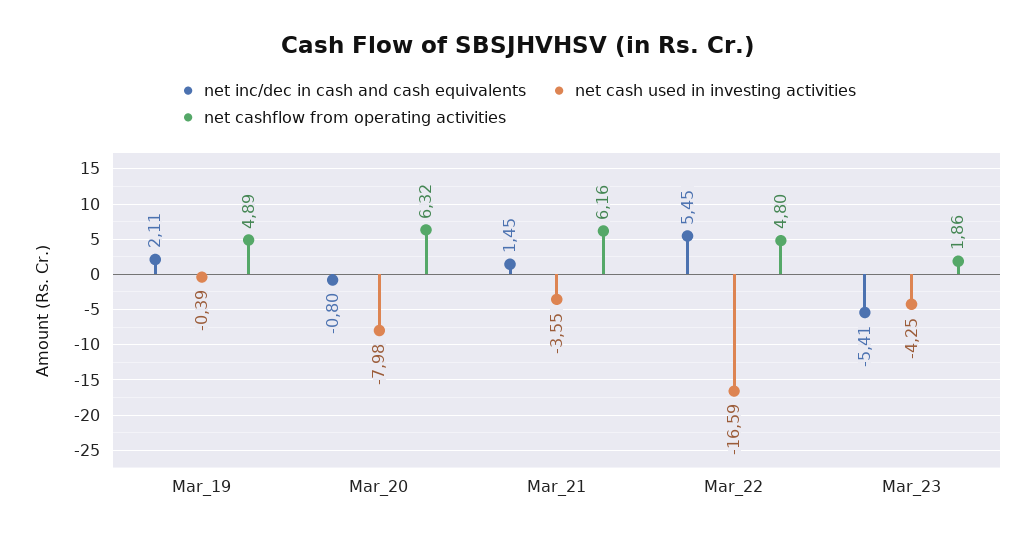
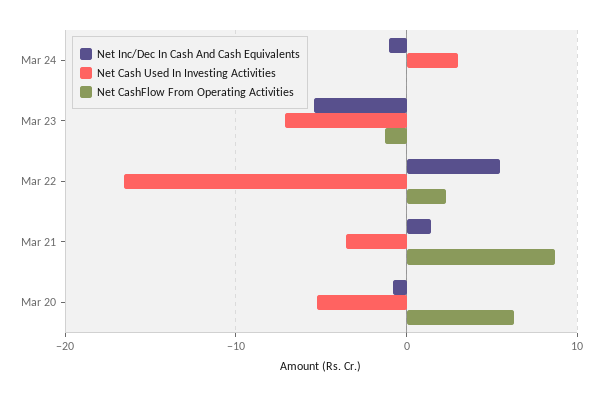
net inc/dec in cash and cash equivalents, Mar_19: 2.11 -> none
net cash used in investing activities, Mar_19: -0.39 -> none
net cashflow from operating activities, Mar_19: 4.89 -> none
net cash used in investing activities, Mar_20: -7.98 -> -5
net cashflow from operating activities, Mar_21: 6.16 -> 9
net cashflow from operating activities, Mar_22: 4.8 -> 2
net cash used in investing activities, Mar_23: -4.25 -> -7
net cashflow from operating activities, Mar_23: 1.86 -> -1
net inc/dec in cash and cash equivalents, Mar 24: none -> -1
net cash used in investing activities, Mar 24: none -> 3
net cashflow from operating activities, Mar 24: none -> 0

